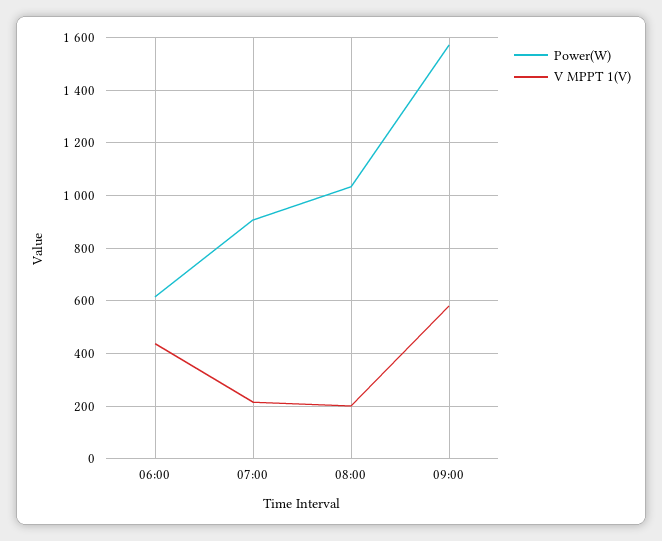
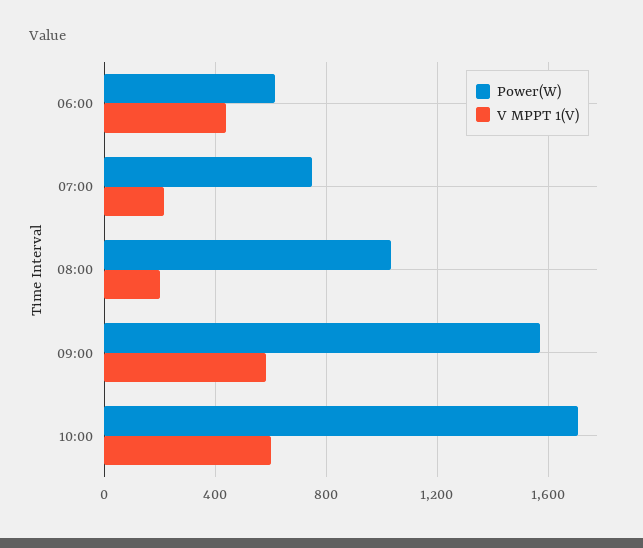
Power(W), 07:00: 900 -> 750
Power(W), 10:00: none -> 1700
V MPPT 1(V), 10:00: none -> 600

